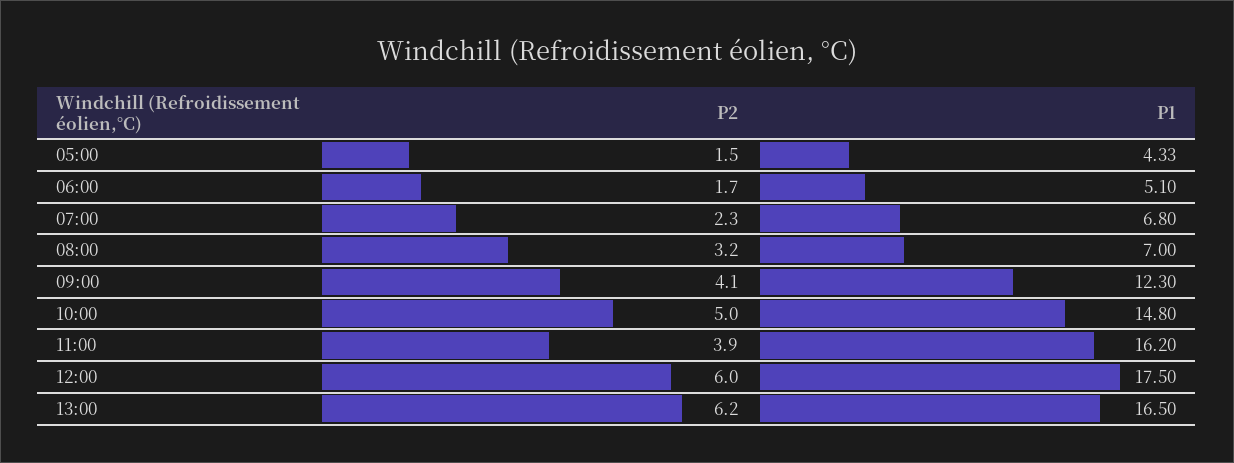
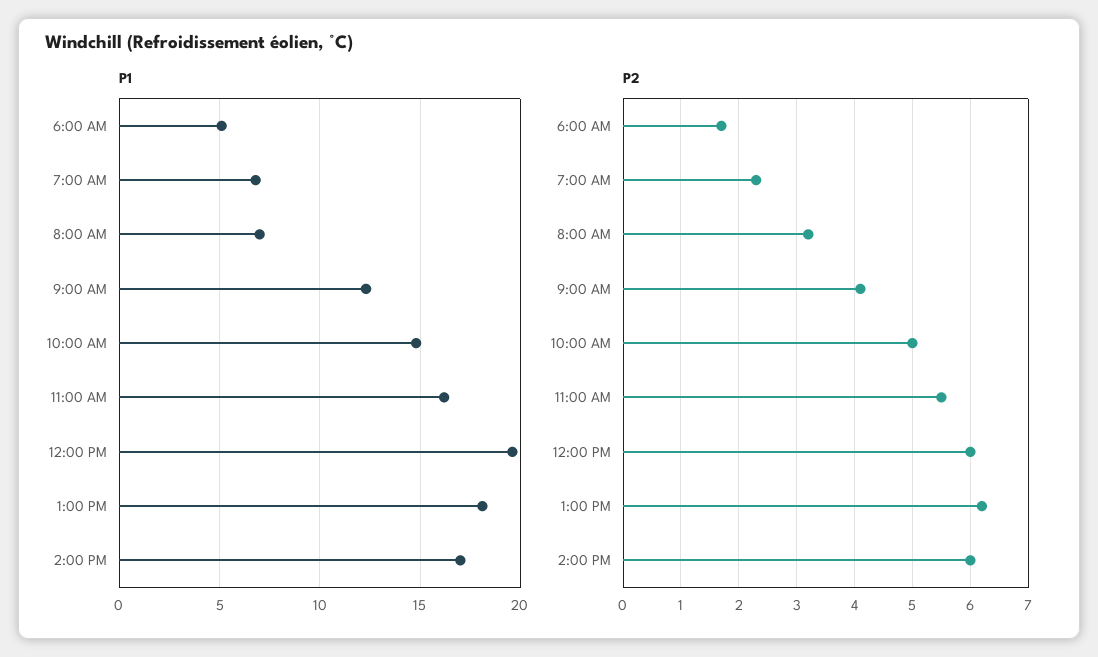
P2, 05:00: 1.5 -> none
P1, 05:00: 4.33 -> none
P2, 11:00: 3.9 -> 5.5
P1, 12:00: 17.5 -> 19.5
P1, 13:00: 16.5 -> 18
P1, 2:00 PM: none -> 17
P2, 2:00 PM: none -> 6

